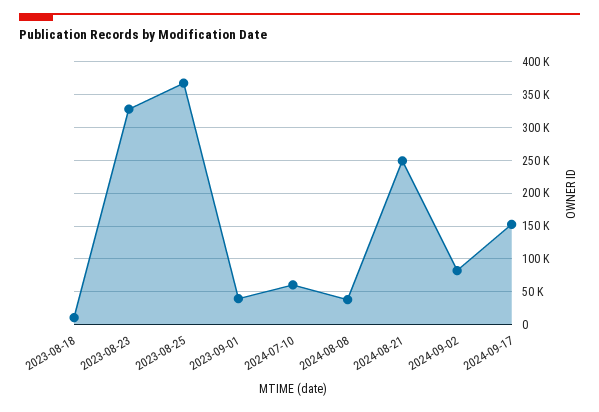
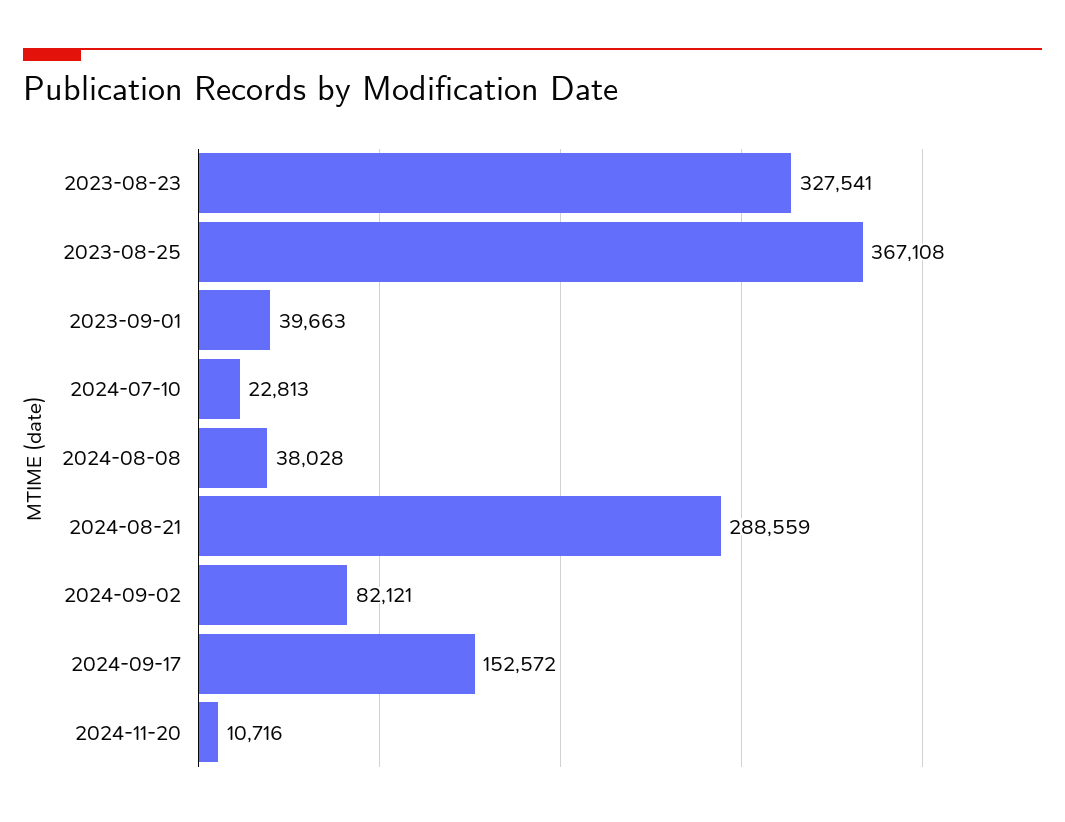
2023-08-18: 10000 -> none
2024-07-10: 60000 -> 22813
2024-08-21: 250000 -> 288559
2024-11-20: none -> 10716

